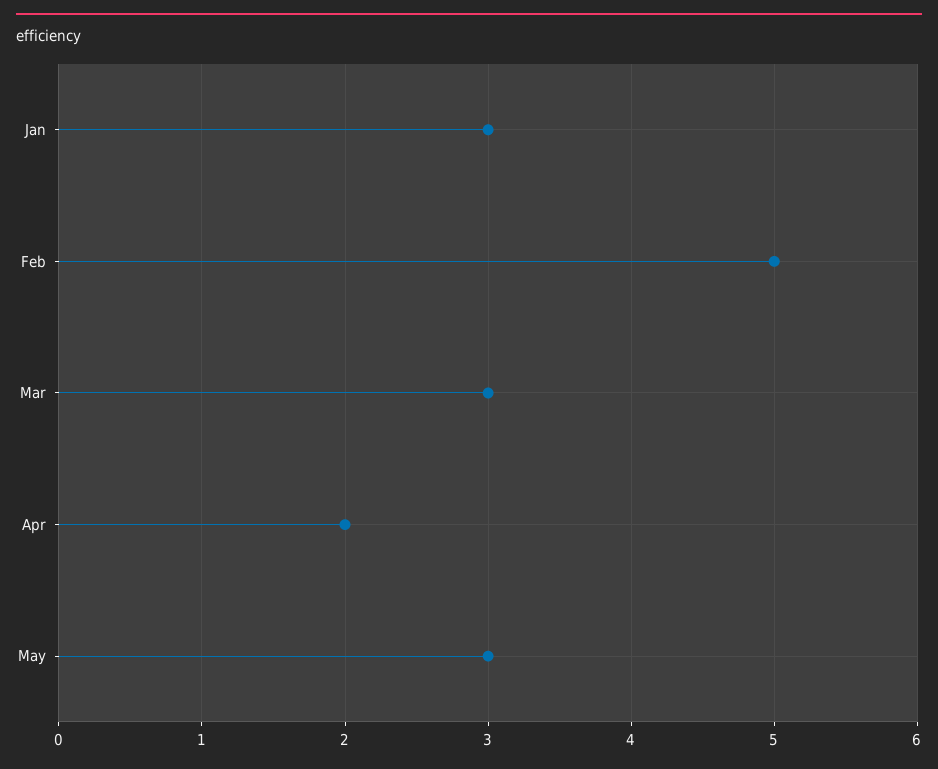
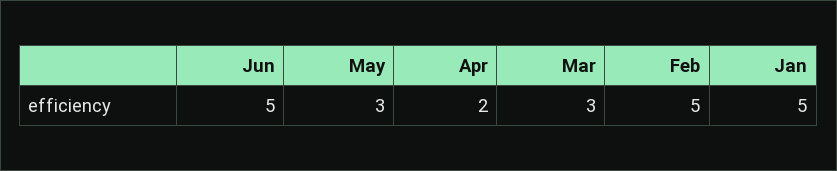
Jan: 3 -> 5
Jun: none -> 5

